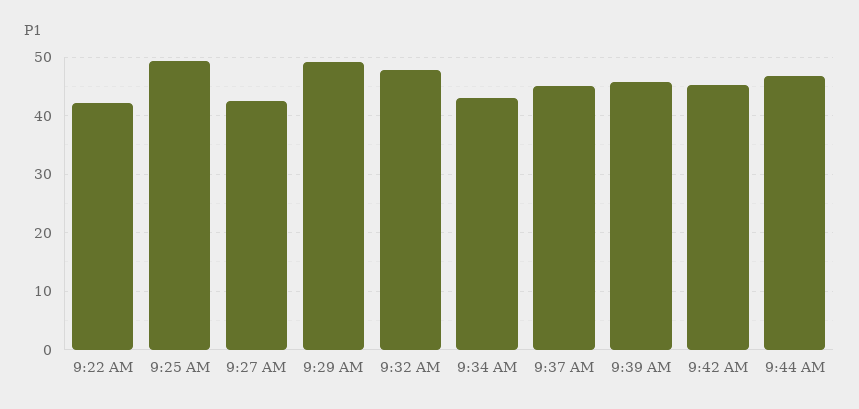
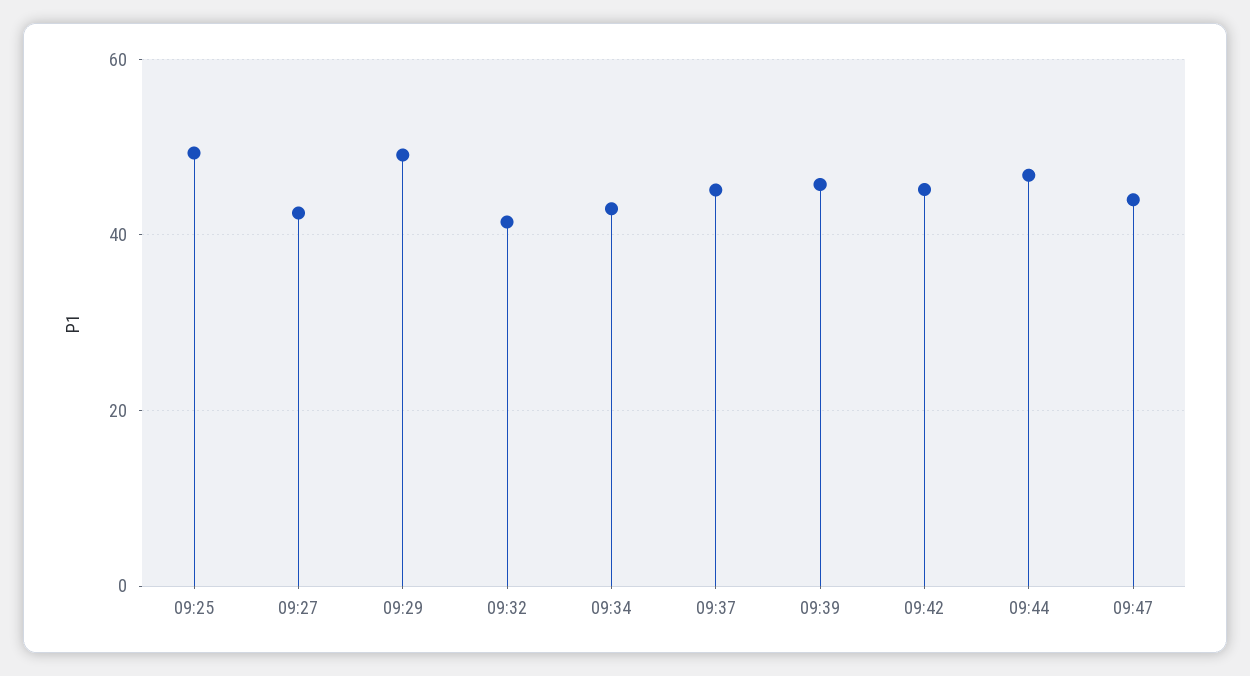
9:22 AM: 42 -> none
9:32 AM: 48 -> 42
09:47: none -> 44

